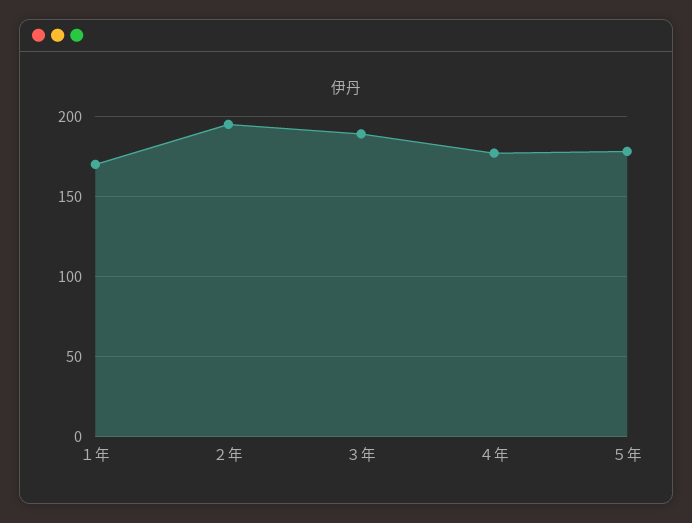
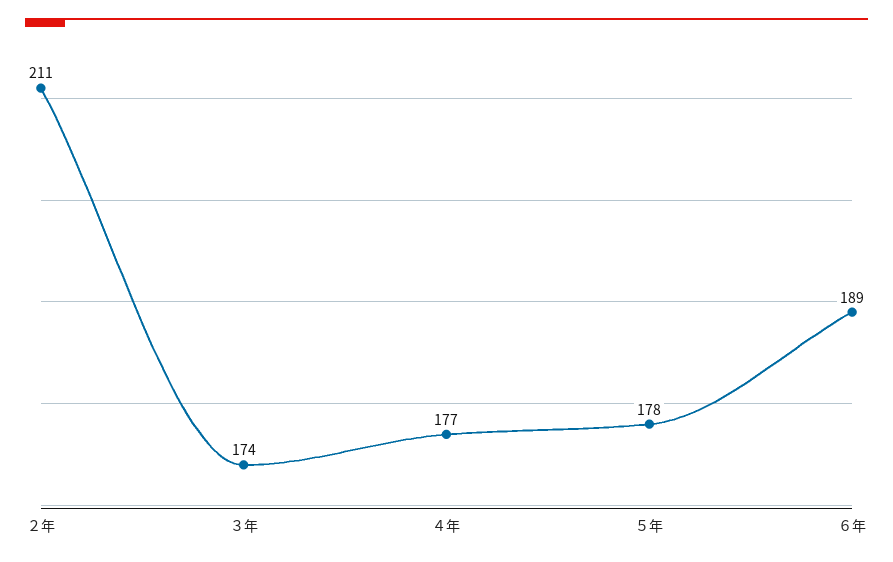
１年: 170 -> none
２年: 195 -> 211
３年: 190 -> 174
６年: none -> 189

